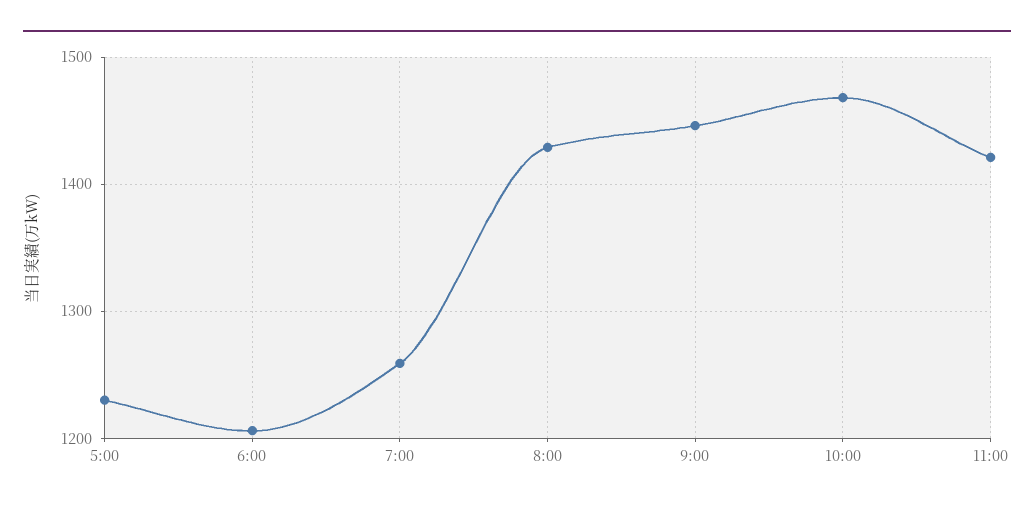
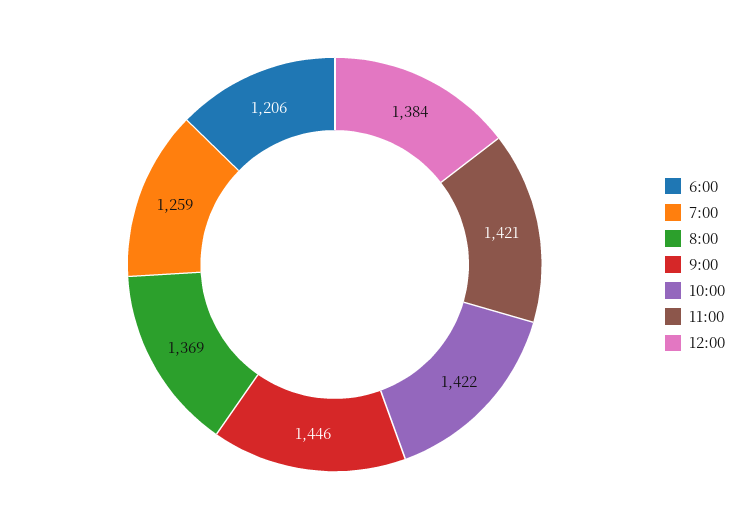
5:00: 1230 -> none
8:00: 1430 -> 1369
10:00: 1470 -> 1422
12:00: none -> 1384

